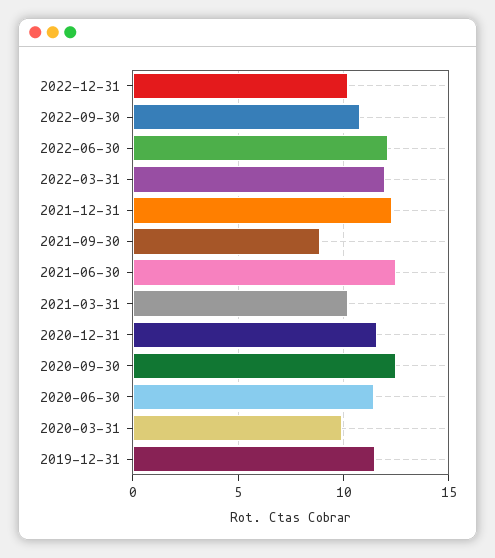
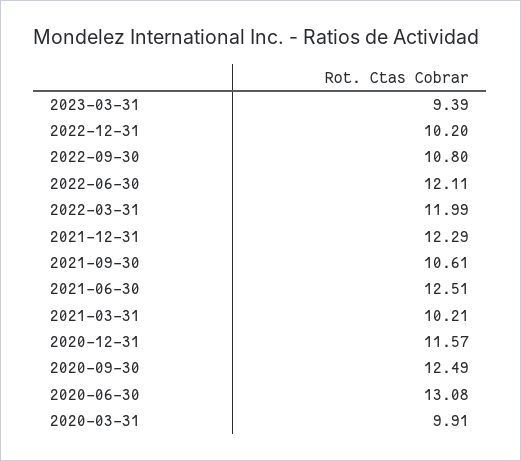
2021-09-30: 9 -> 10.61
2020-06-30: 11.5 -> 13.08
2019-12-31: 11.5 -> none
2023-03-31: none -> 9.39

